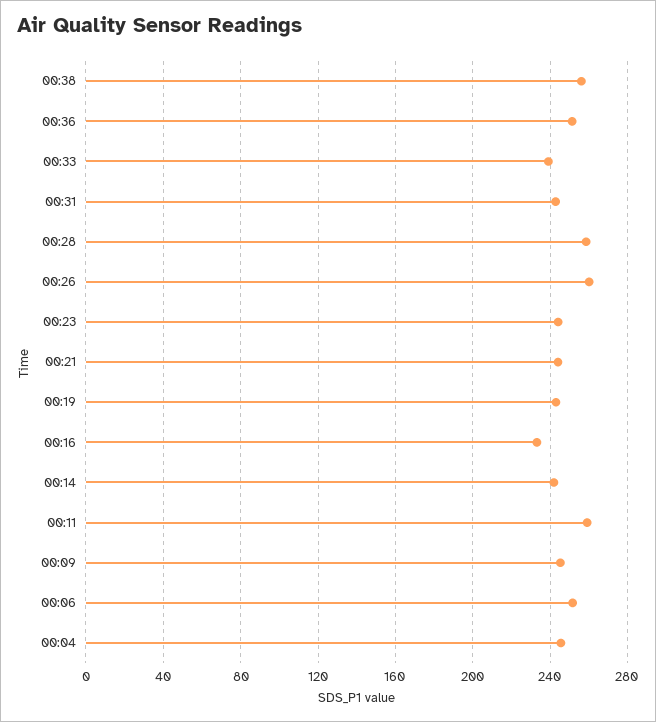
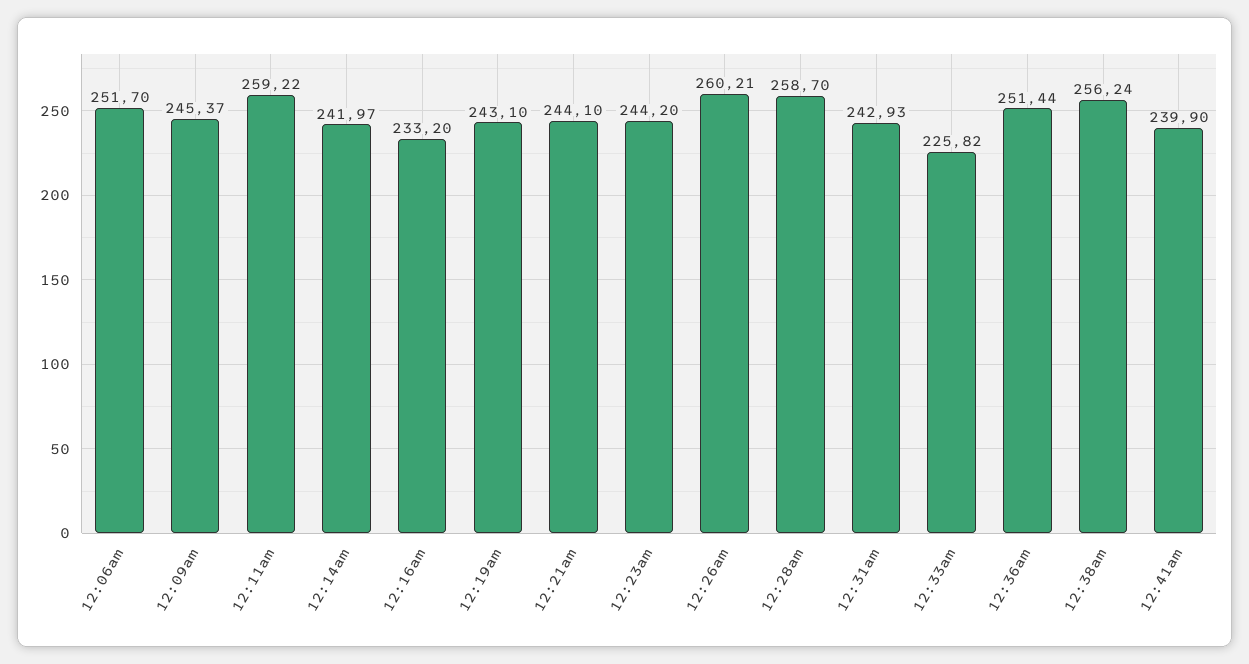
00:33: 240 -> 225.82
00:04: 245 -> none
12:41am: none -> 239.9

